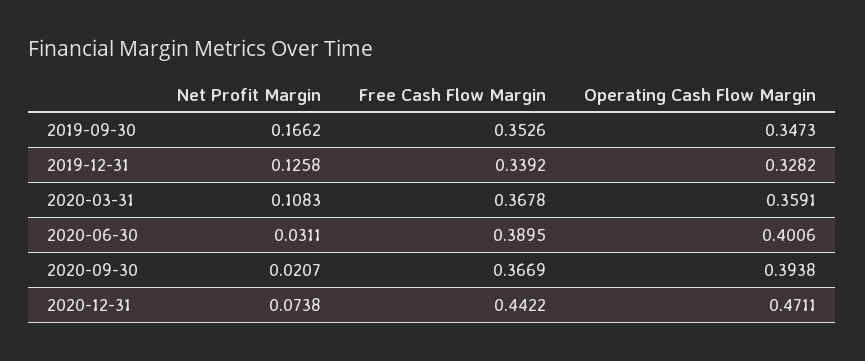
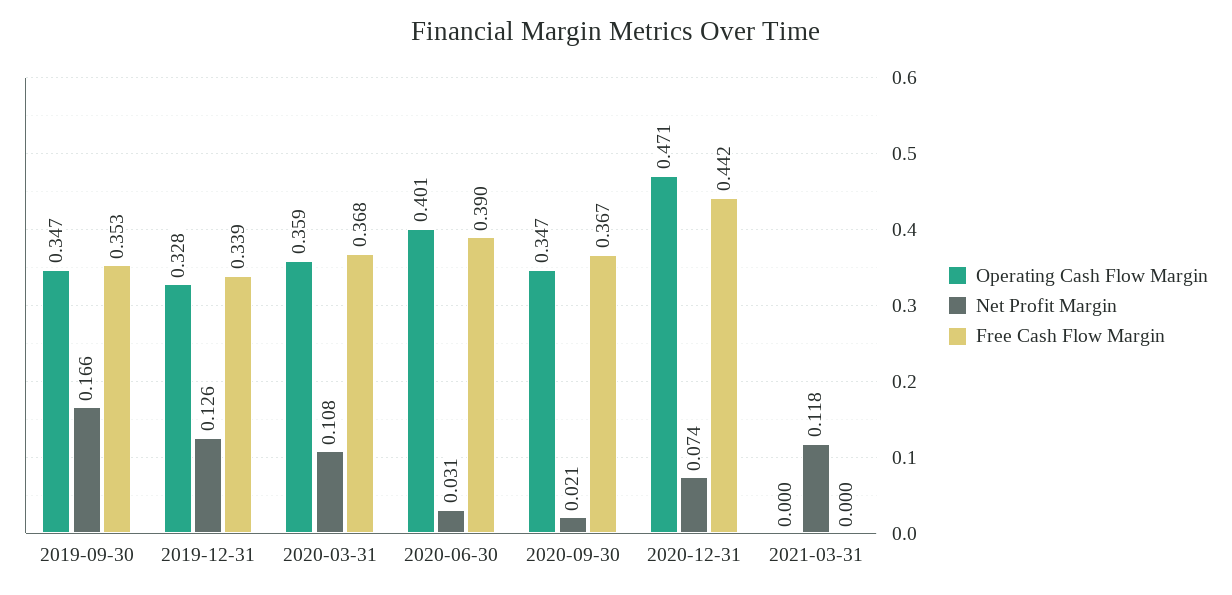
Operating Cash Flow Margin, 2020-09-30: 0.3938 -> 0.347
Operating Cash Flow Margin, 2021-03-31: none -> 0
Net Profit Margin, 2021-03-31: none -> 0.118
Free Cash Flow Margin, 2021-03-31: none -> 0

